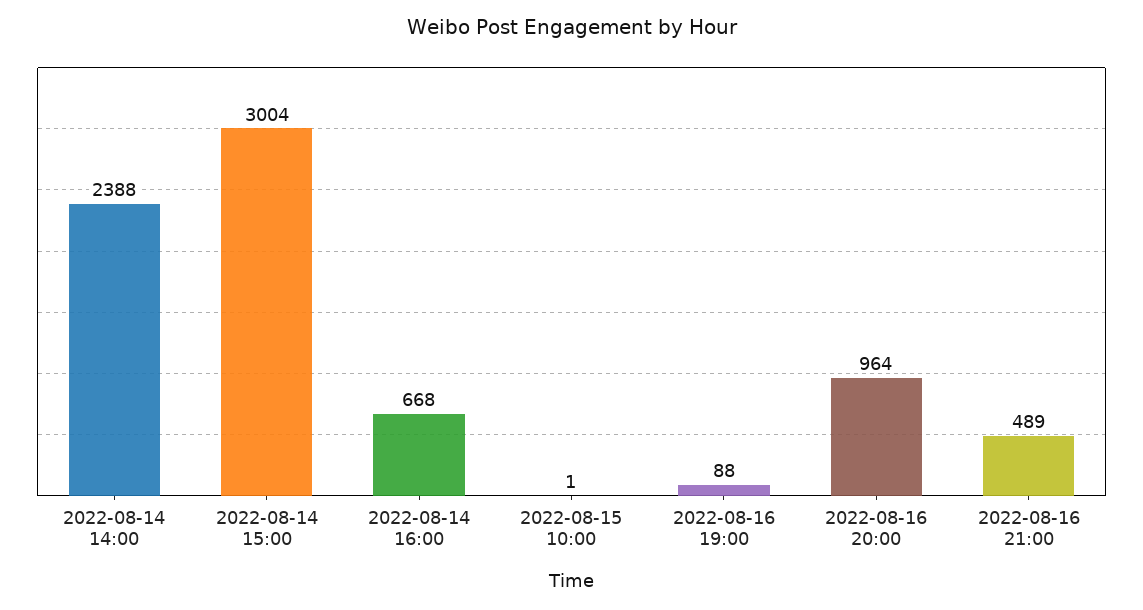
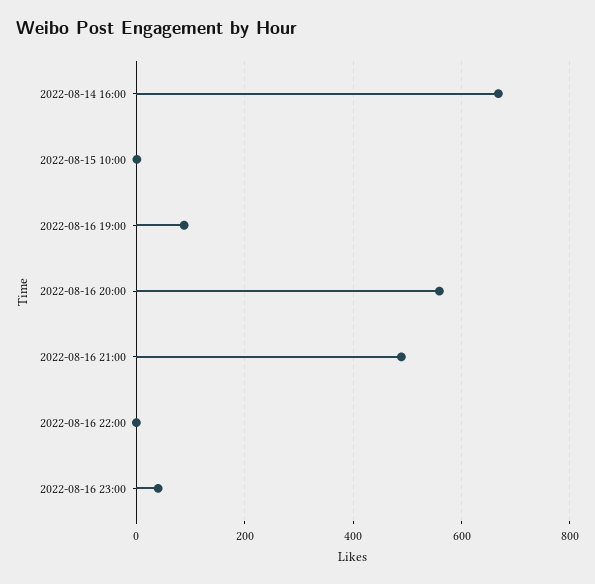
2022-08-14 14:00: 2388 -> none
2022-08-14 15:00: 3004 -> none
2022-08-16 20:00: 964 -> 560
2022-08-16 22:00: none -> 0
2022-08-16 23:00: none -> 40

